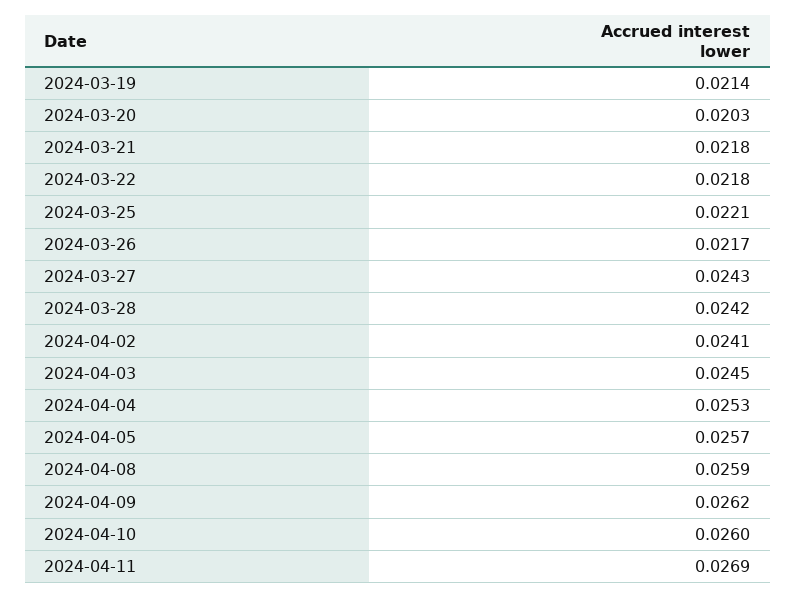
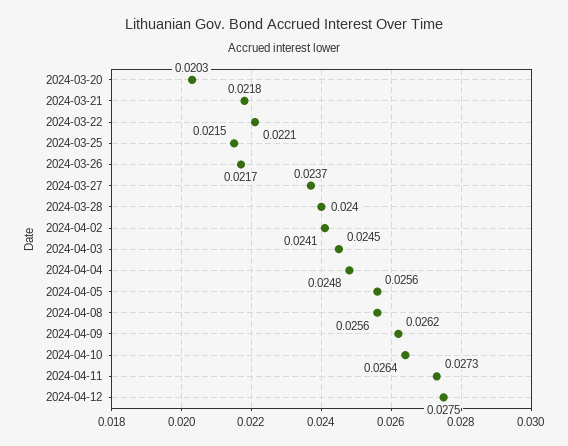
2024-03-19: 0.0214 -> none
2024-03-22: 0.0218 -> 0.0221
2024-03-25: 0.0221 -> 0.0215
2024-03-27: 0.0243 -> 0.0237
2024-03-28: 0.0242 -> 0.024
2024-04-04: 0.0253 -> 0.0248
2024-04-05: 0.0257 -> 0.0256
2024-04-08: 0.0259 -> 0.0256
2024-04-10: 0.026 -> 0.0264
2024-04-11: 0.0269 -> 0.0273
2024-04-12: none -> 0.0275

